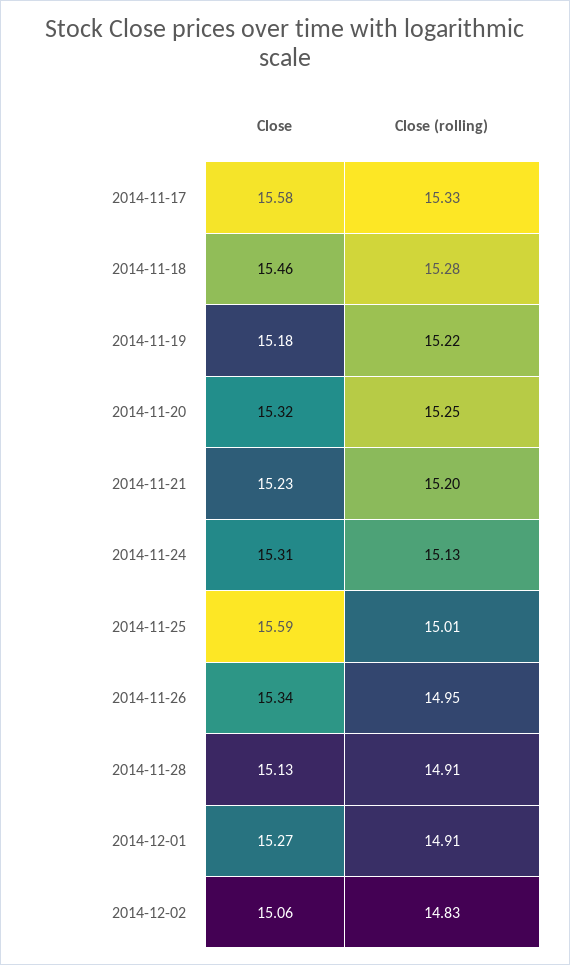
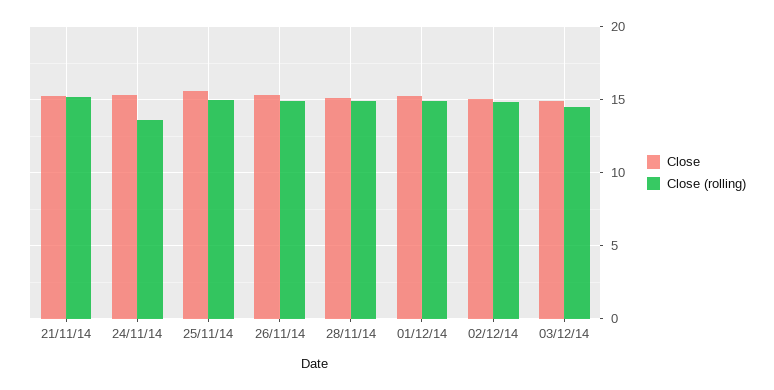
Close, 2014-11-17: 15.58 -> none
Close (rolling), 2014-11-17: 15.33 -> none
Close, 2014-11-18: 15.46 -> none
Close (rolling), 2014-11-18: 15.28 -> none
Close, 2014-11-19: 15.18 -> none
Close (rolling), 2014-11-19: 15.22 -> none
Close, 2014-11-20: 15.32 -> none
Close (rolling), 2014-11-20: 15.25 -> none
Close (rolling), 2014-11-24: 15.13 -> 13.5
Close, 03/12/14: none -> 15
Close (rolling), 03/12/14: none -> 14.5

